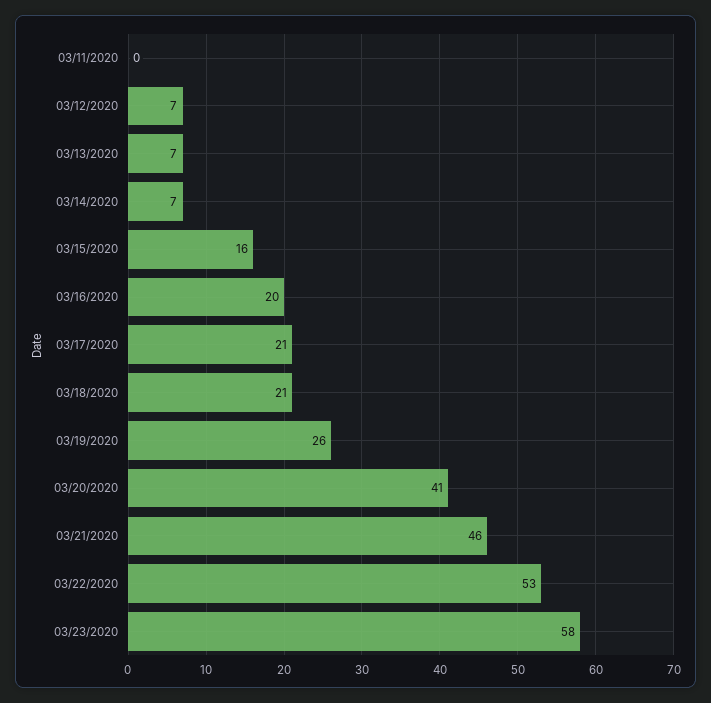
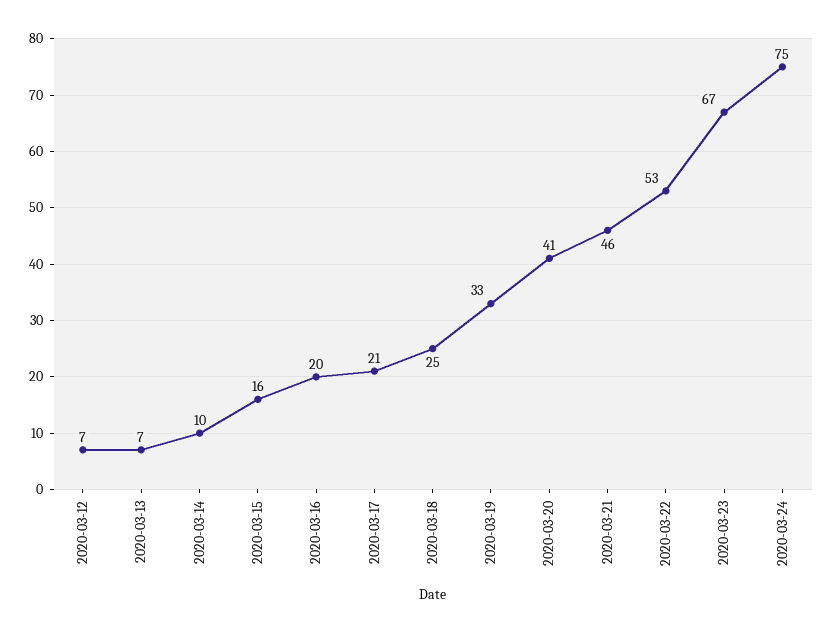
03/11/2020: 0 -> none
03/14/2020: 7 -> 10
03/18/2020: 21 -> 25
03/19/2020: 26 -> 33
03/23/2020: 58 -> 67
2020-03-24: none -> 75

